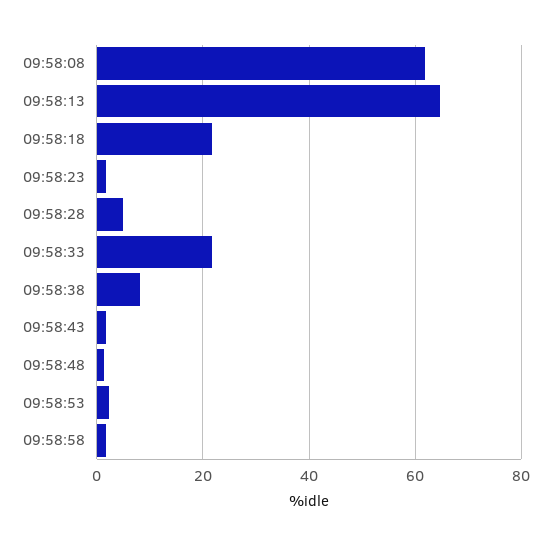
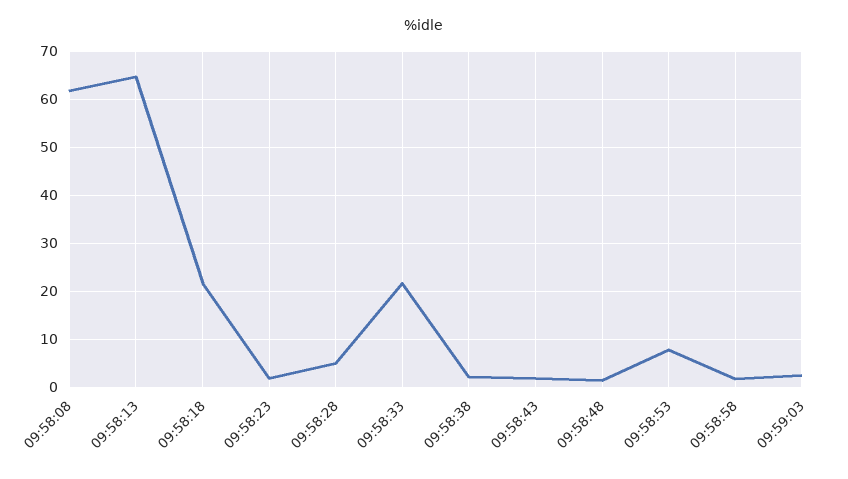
09:58:38: 8 -> 2
09:58:53: 2 -> 8
09:59:03: none -> 2

